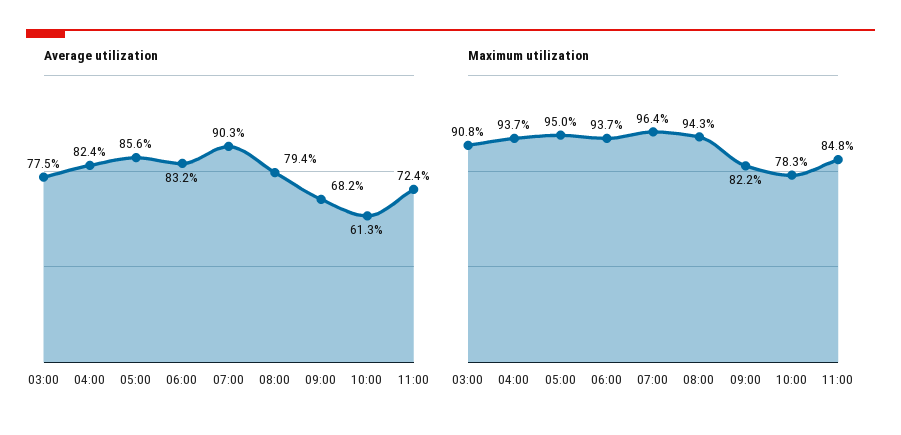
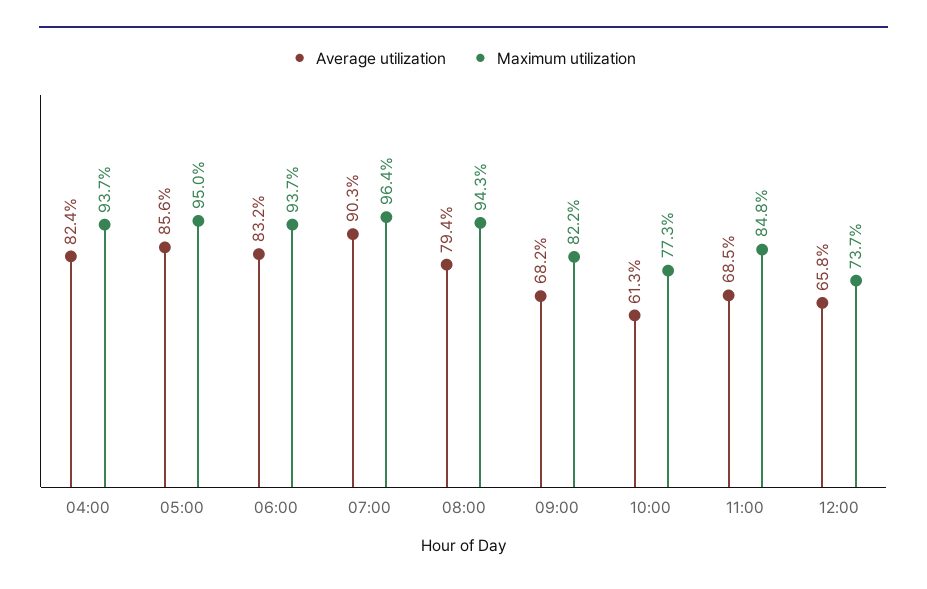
Average utilization, 03:00: 77.5 -> none
Average utilization, 11:00: 72.4 -> 68.5
Maximum utilization, 03:00: 90.8 -> none
Maximum utilization, 10:00: 78.3 -> 77.3
Average utilization, 12:00: none -> 65.8
Maximum utilization, 12:00: none -> 73.7

